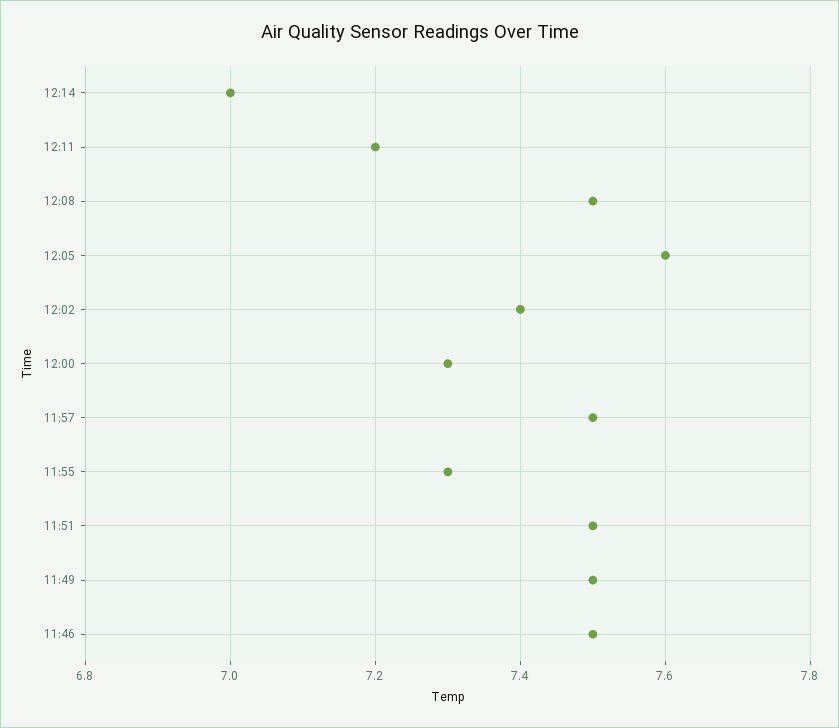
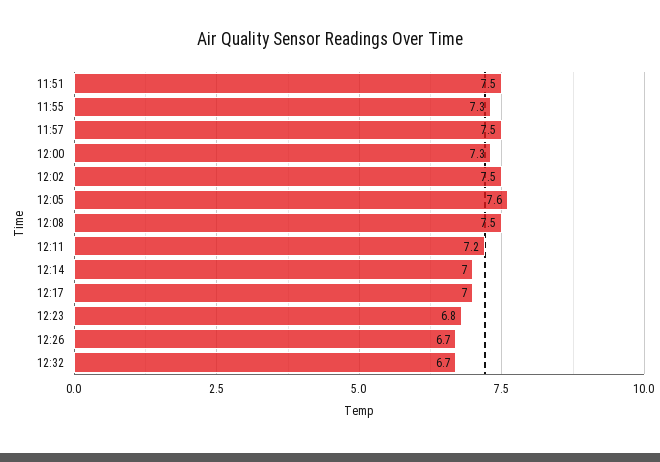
12:02: 7.4 -> 7.5
11:49: 7.5 -> none
11:46: 7.5 -> none
12:17: none -> 7
12:23: none -> 6.8
12:26: none -> 6.7
12:32: none -> 6.7

